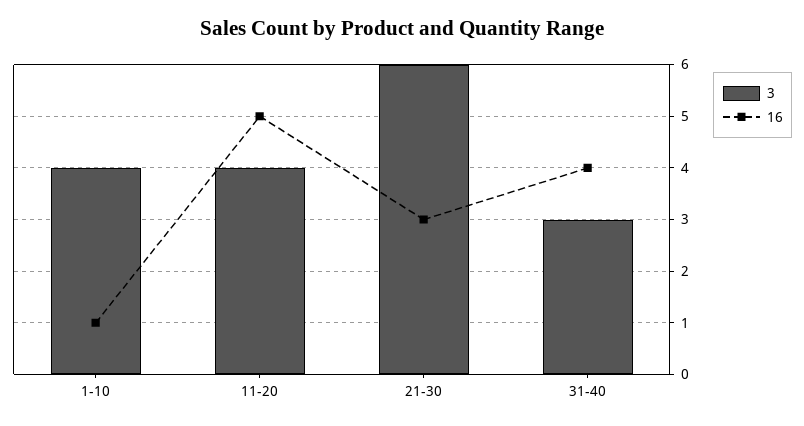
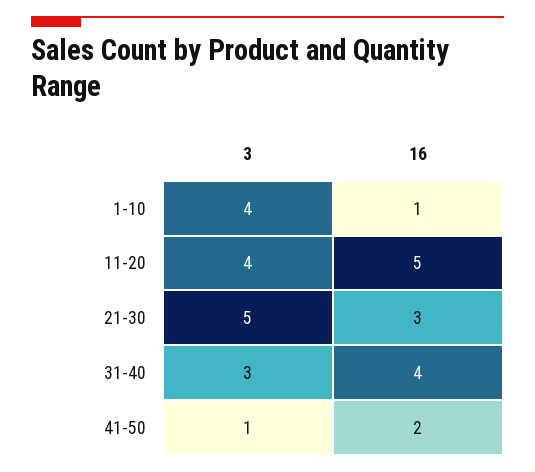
3, 21-30: 6 -> 5
3, 41-50: none -> 1
16, 41-50: none -> 2

